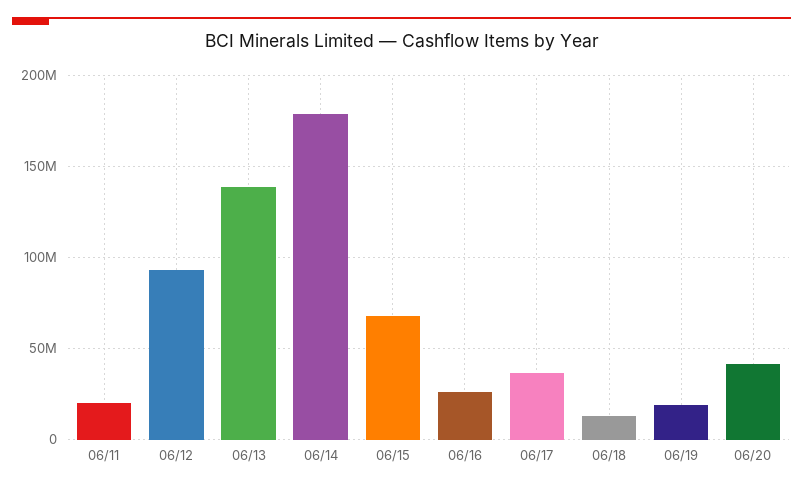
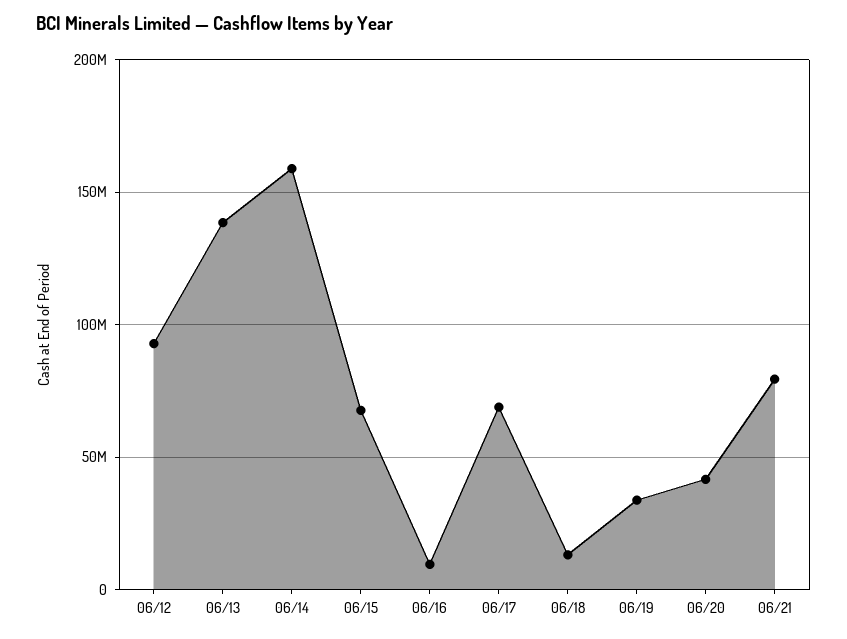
06/11: 20000000 -> none
06/14: 180000000 -> 160000000
06/16: 25000000 -> 10000000
06/17: 35000000 -> 70000000
06/19: 20000000 -> 35000000
06/21: none -> 80000000

